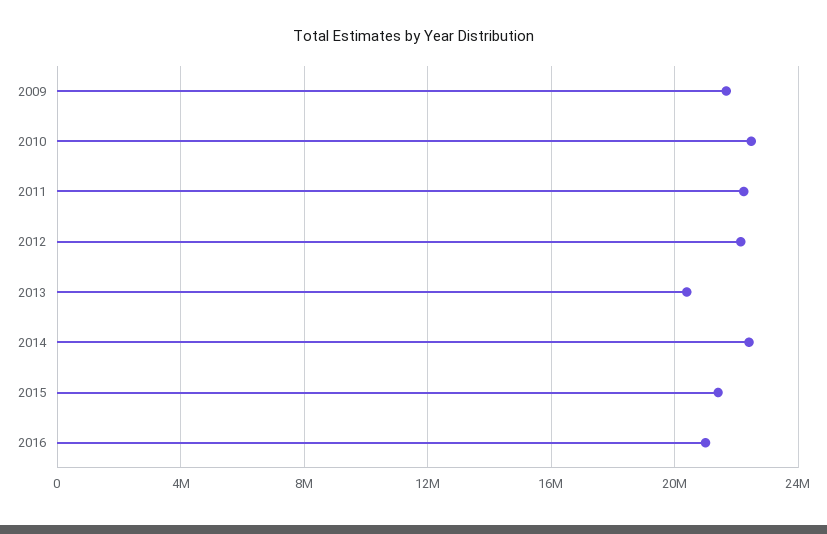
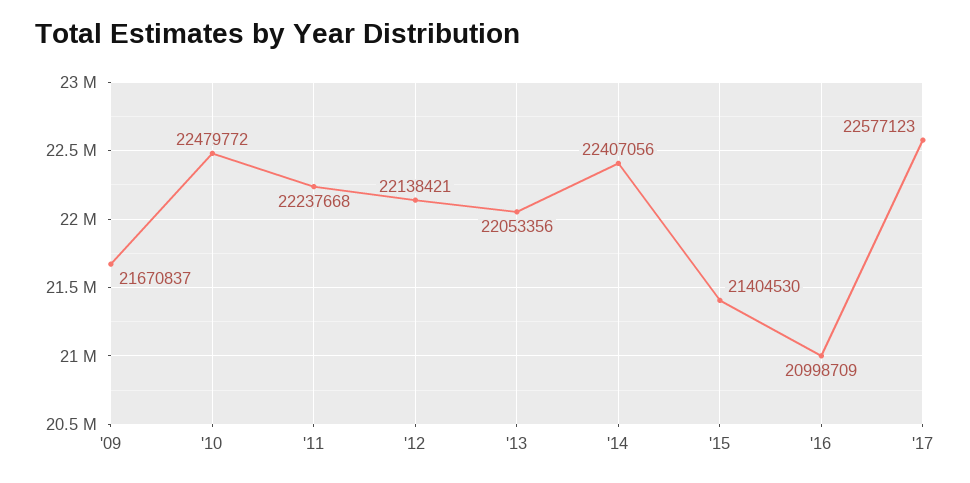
2013: 20500000 -> 22053356
'17: none -> 22577123

